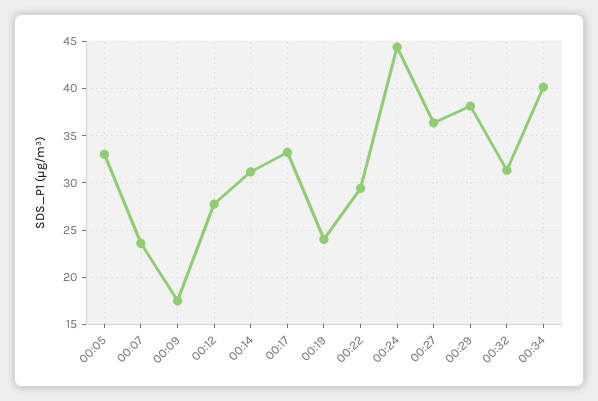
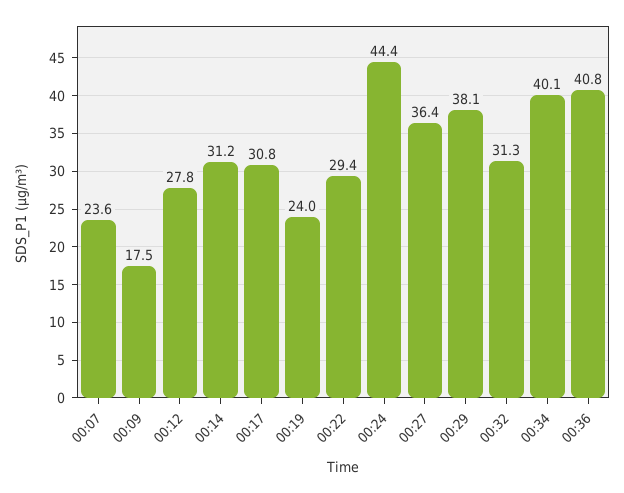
00:05: 33 -> none
00:17: 33 -> 30.8
00:36: none -> 40.8

